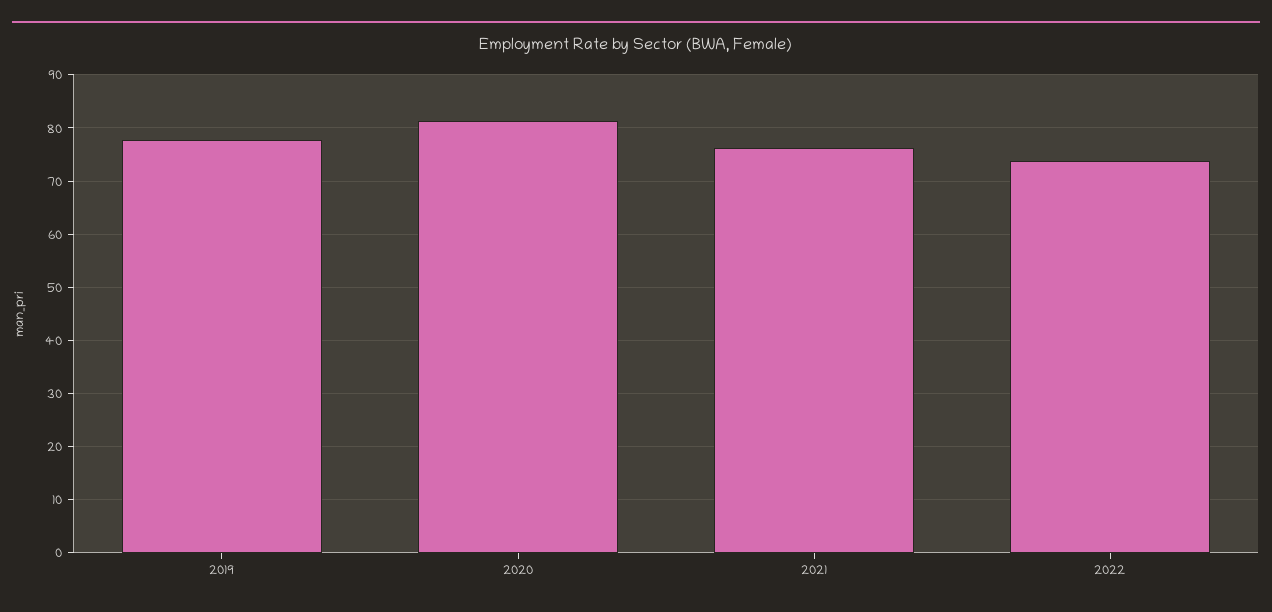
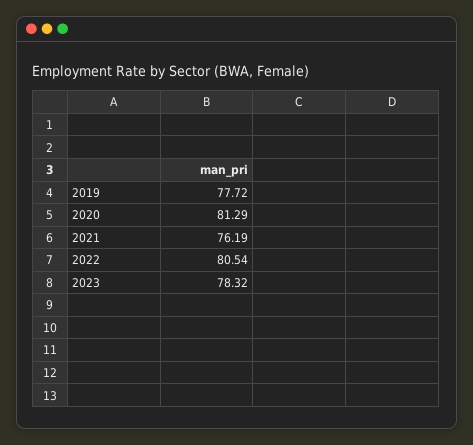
2022: 74 -> 80.54
2023: none -> 78.32

